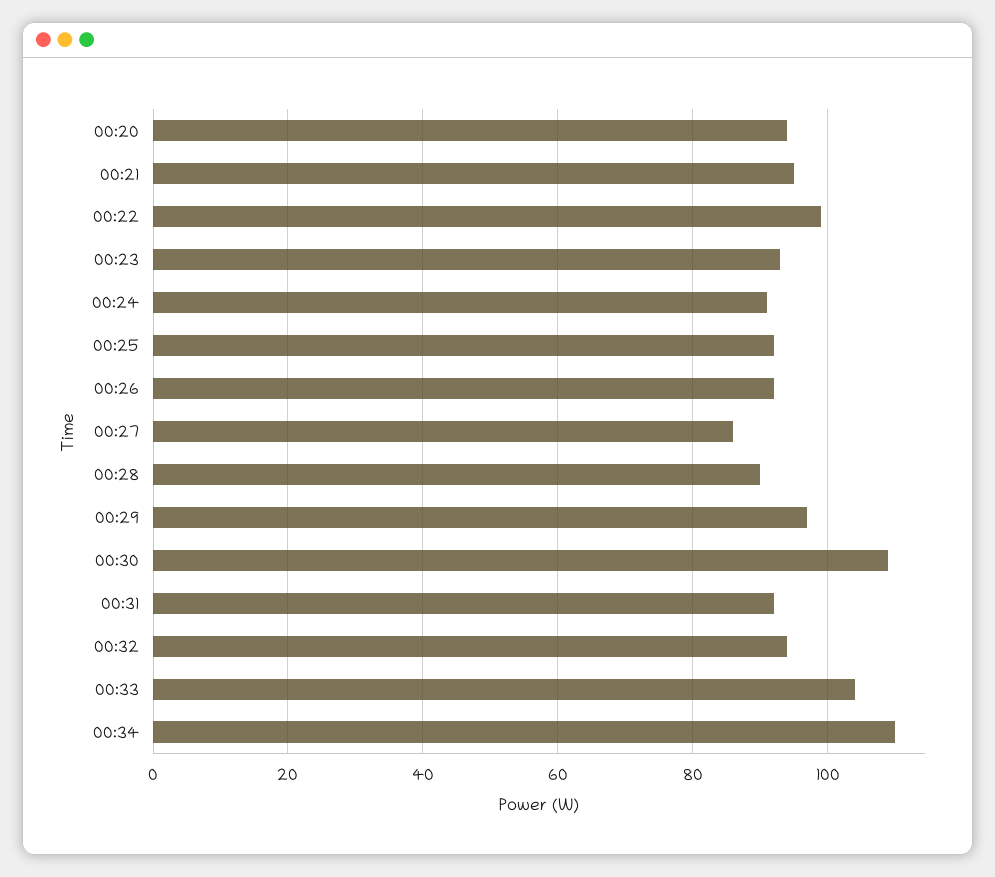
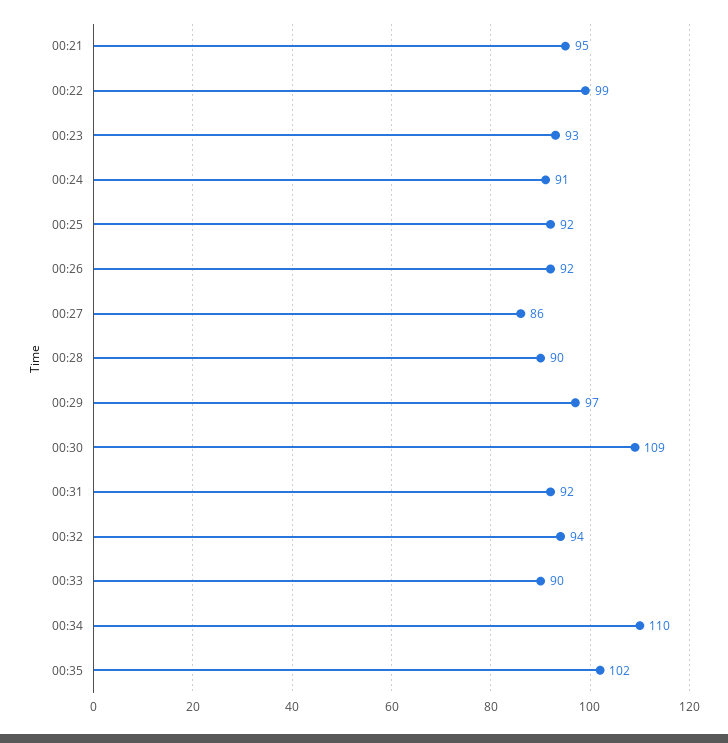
00:20: 95 -> none
00:33: 105 -> 90
00:35: none -> 102

